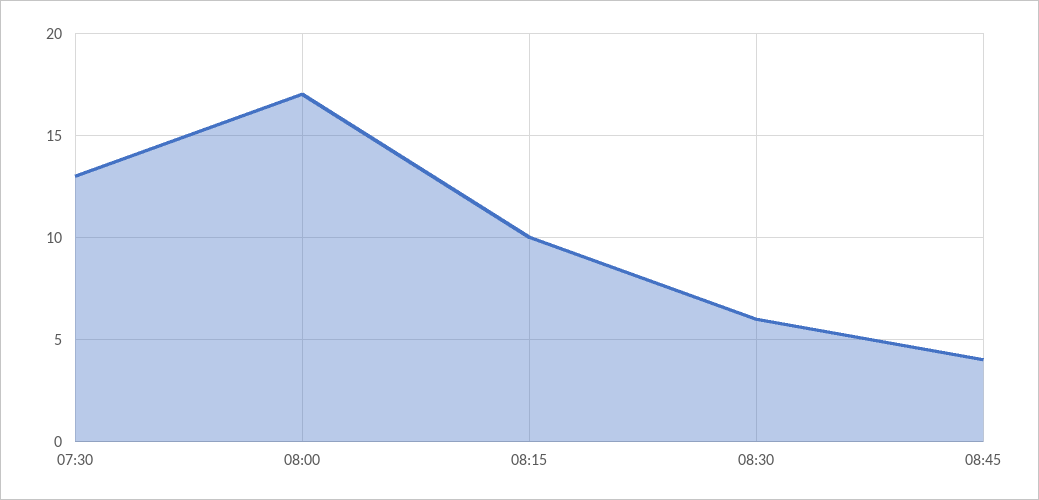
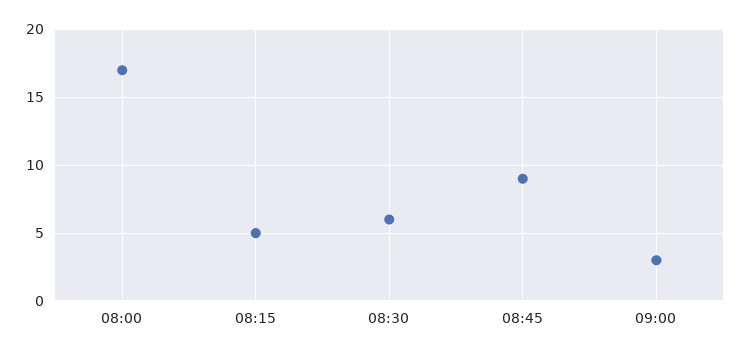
07:30: 13 -> none
08:15: 10 -> 5
08:45: 4 -> 9
09:00: none -> 3

